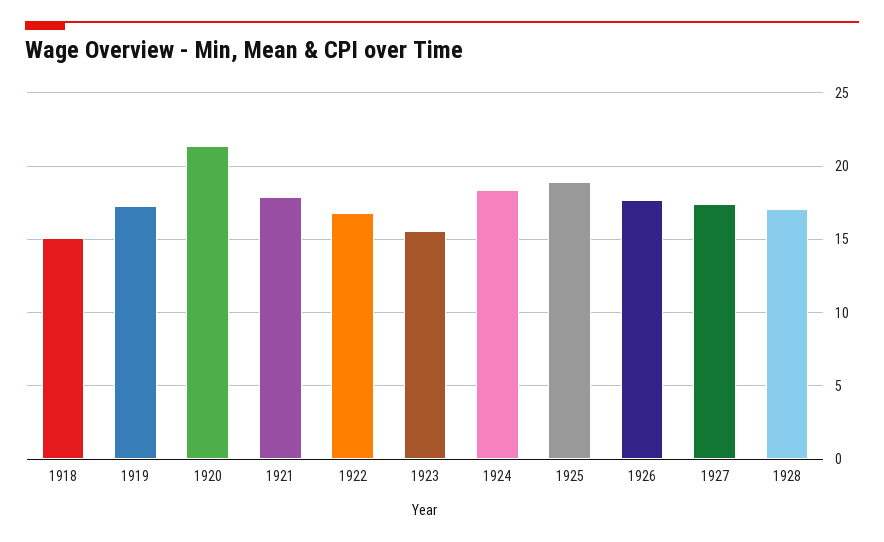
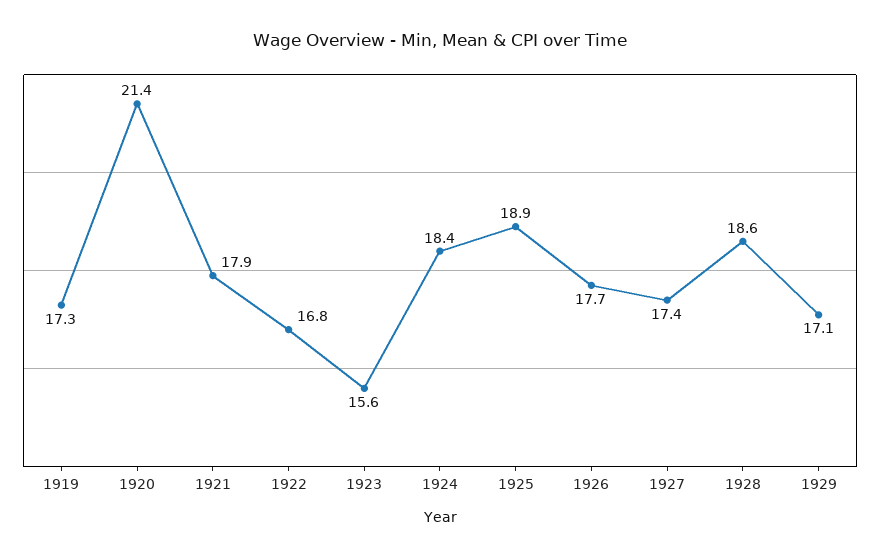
1918: 15 -> none
1928: 17 -> 18.6
1929: none -> 17.1

